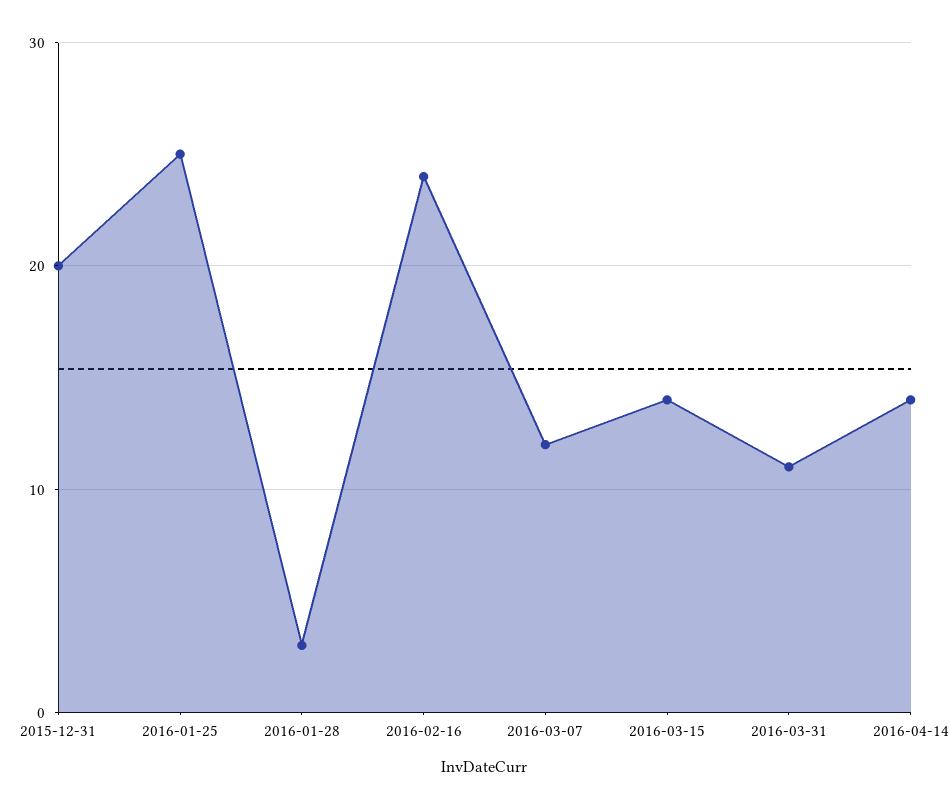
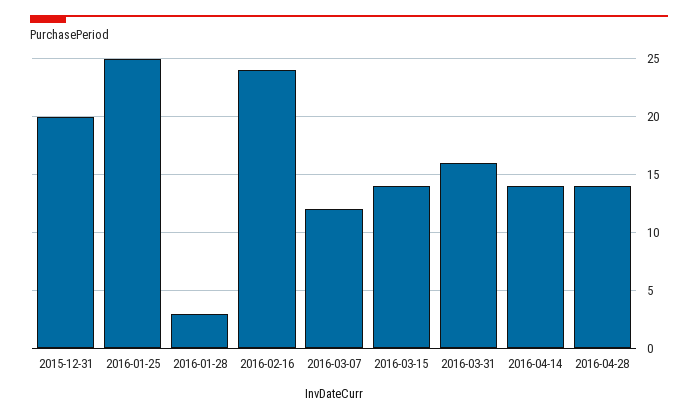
2016-03-31: 11 -> 16
2016-04-28: none -> 14

